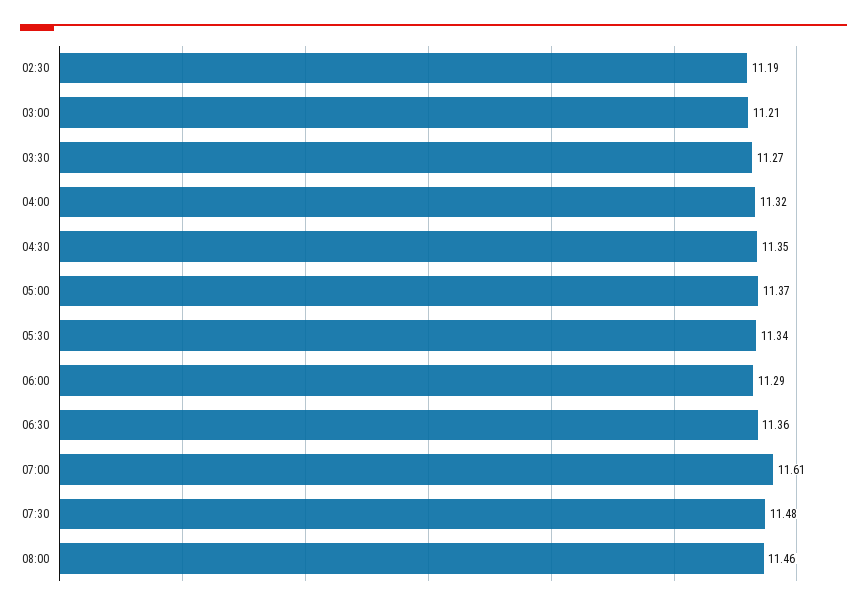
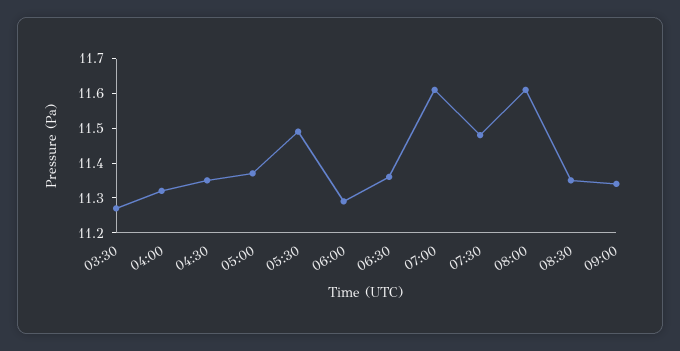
02:30: 11.19 -> none
03:00: 11.21 -> none
05:30: 11.34 -> 11.5
08:00: 11.46 -> 11.6
08:30: none -> 11.35
09:00: none -> 11.35

